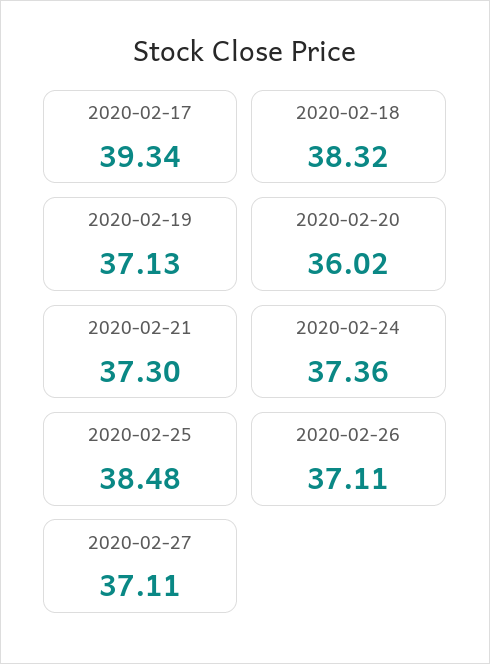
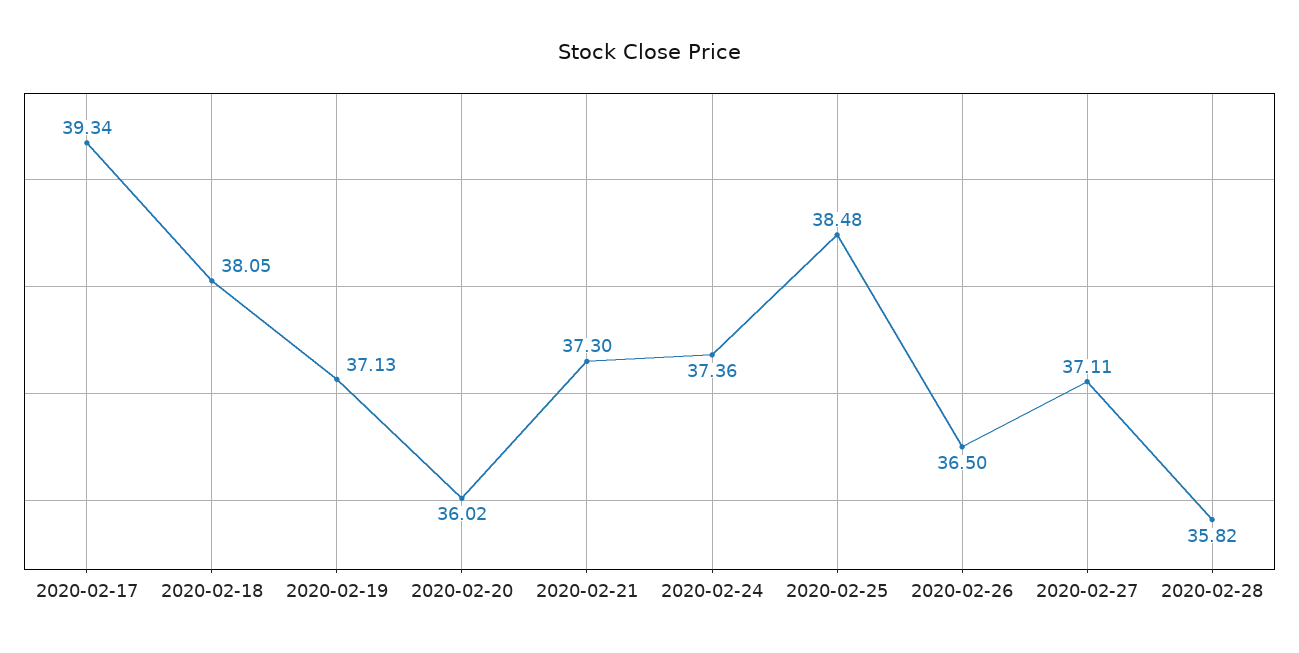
2020-02-18: 38.32 -> 38.05
2020-02-26: 37.11 -> 36.5
2020-02-28: none -> 35.82

